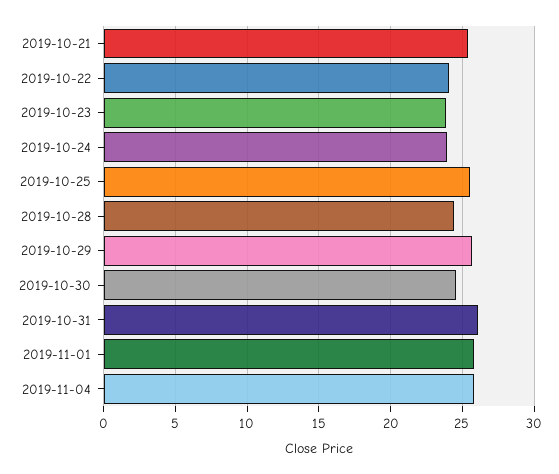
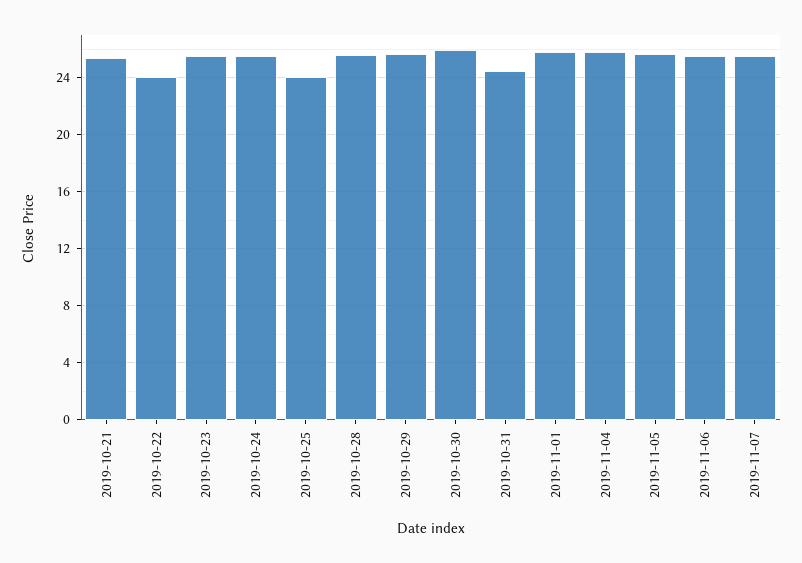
2019-10-23: 24 -> 25.5
2019-10-24: 24 -> 25.5
2019-10-25: 25.5 -> 24
2019-10-28: 24.5 -> 25.5
2019-10-30: 24.5 -> 26
2019-10-31: 26 -> 24.5
2019-11-05: none -> 25.5
2019-11-06: none -> 25.5
2019-11-07: none -> 25.5

